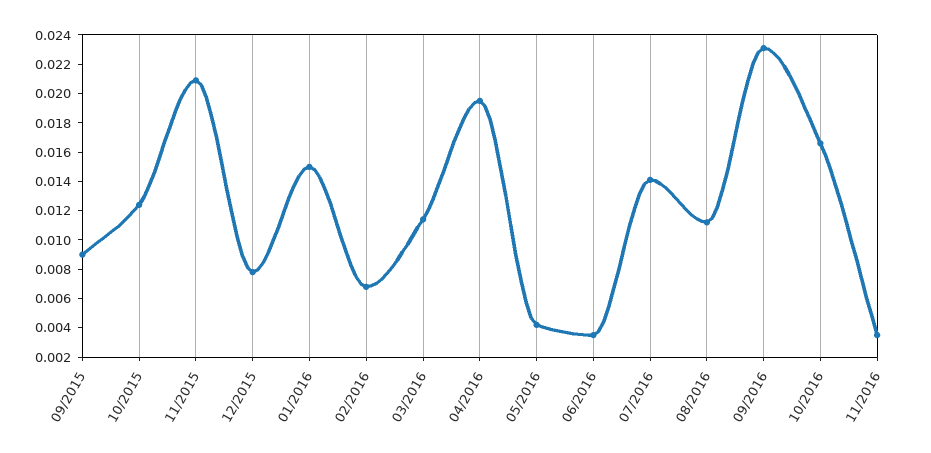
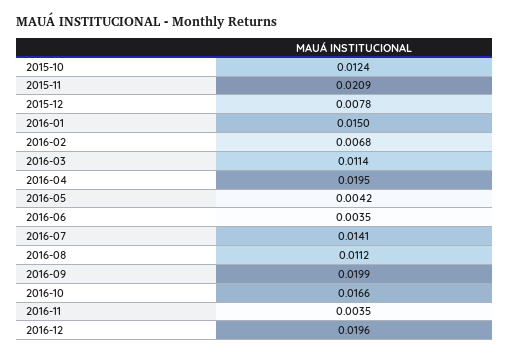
09/2015: 0.009 -> none
09/2016: 0.023 -> 0.0199
2016-12: none -> 0.0196

